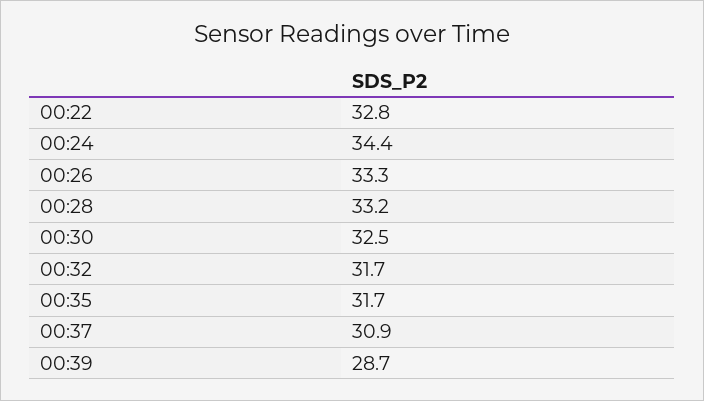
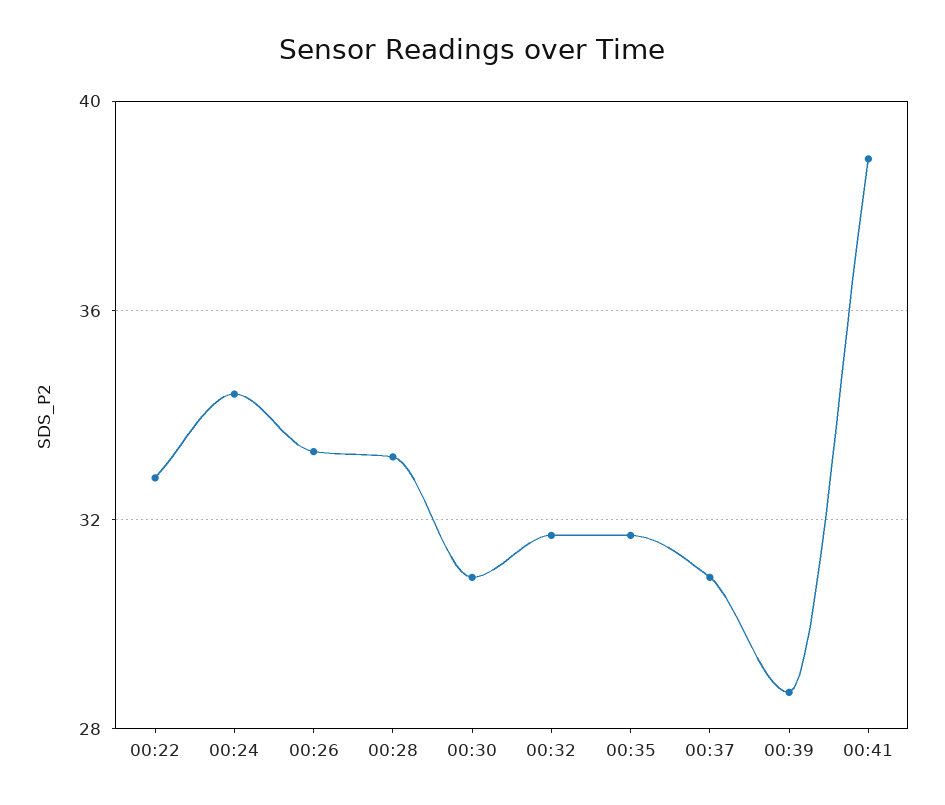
00:30: 32.5 -> 31
00:41: none -> 39

